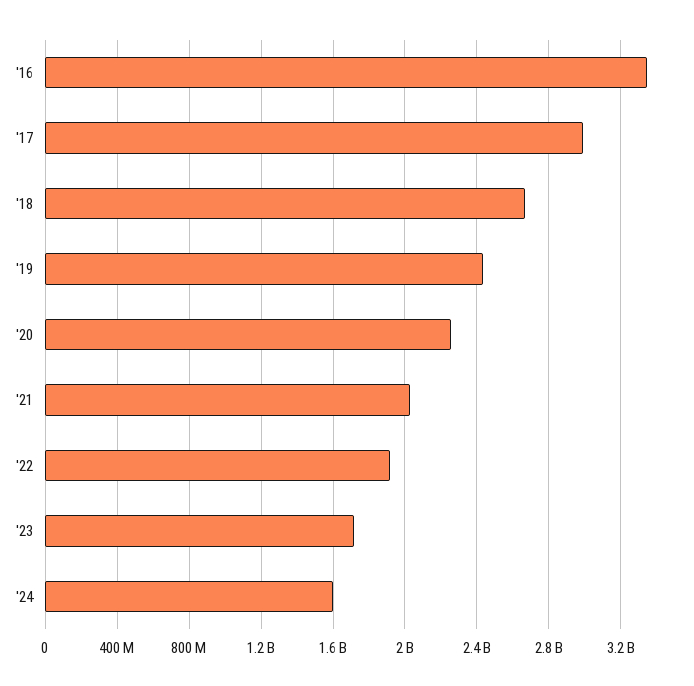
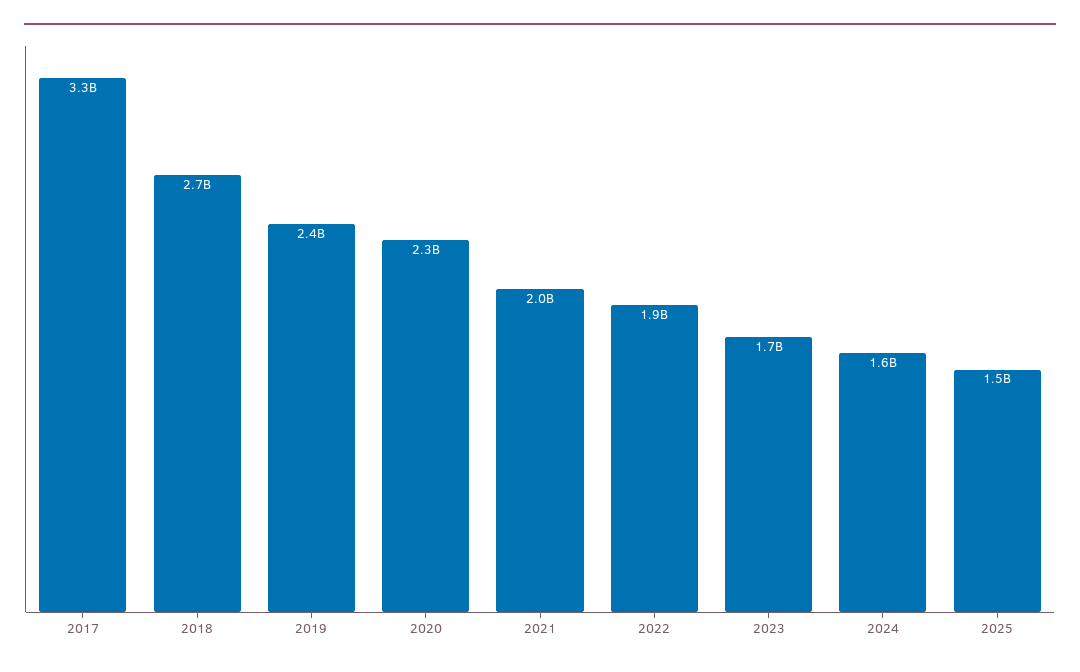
'16: 3350000000 -> none
'17: 3000000000 -> 3300000000
2025: none -> 1500000000

